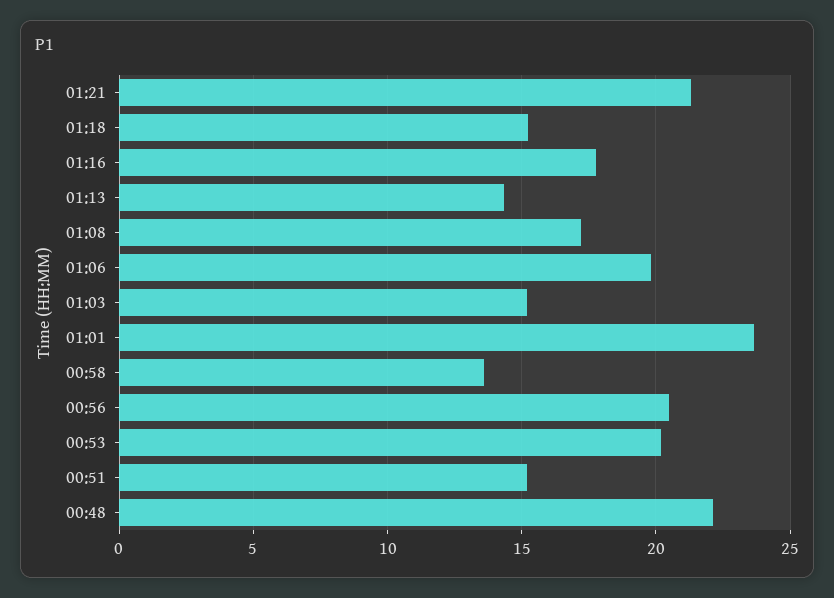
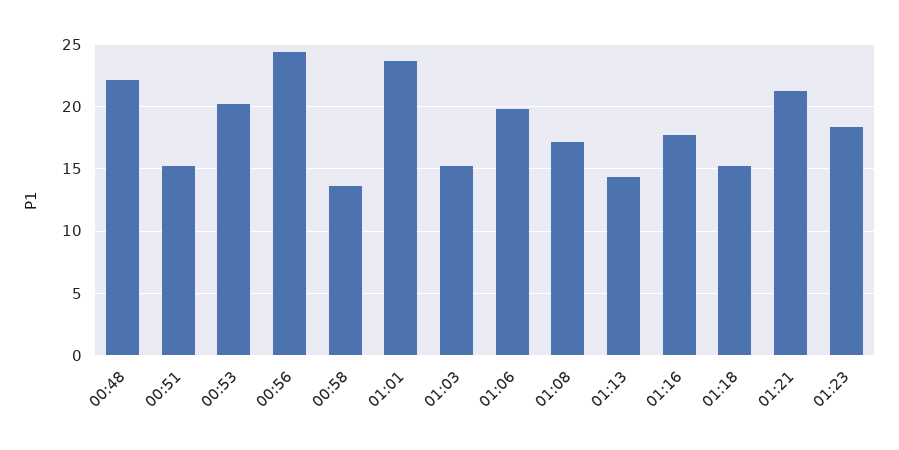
00:56: 20.5 -> 24.5
01:23: none -> 18.5

